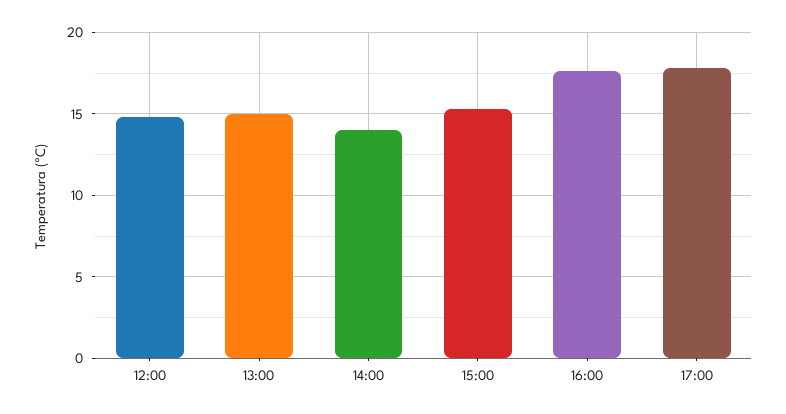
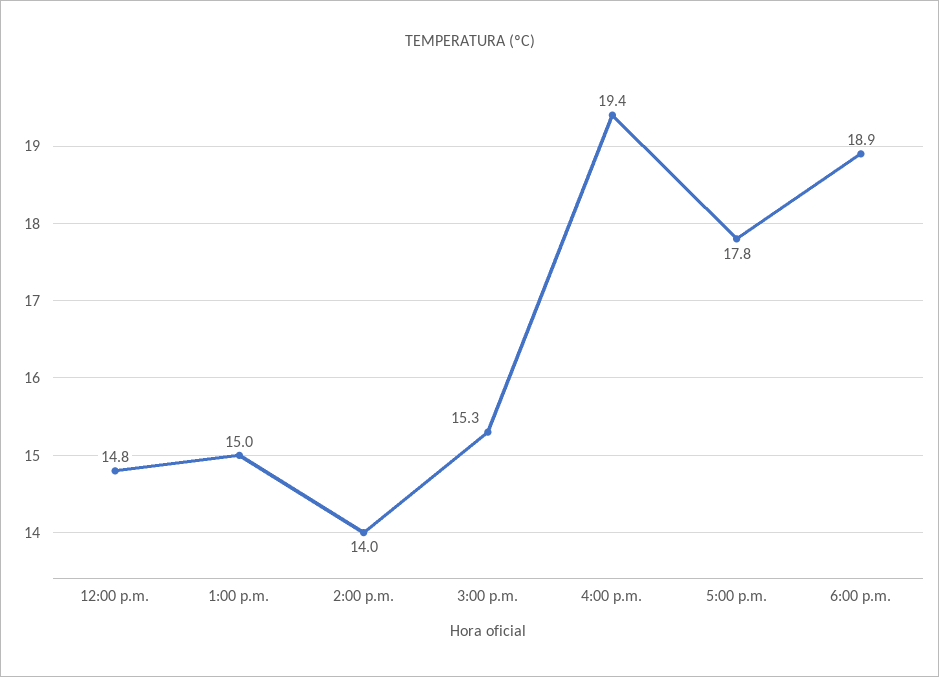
16:00: 17.5 -> 19.4
6:00 p.m.: none -> 18.9

